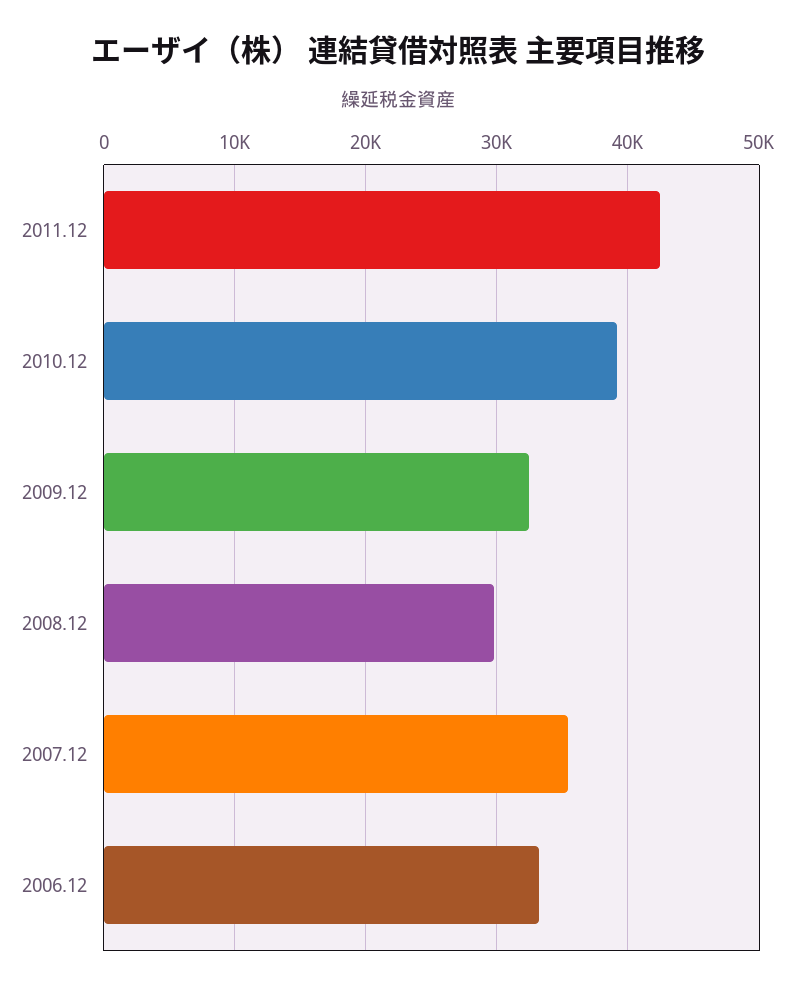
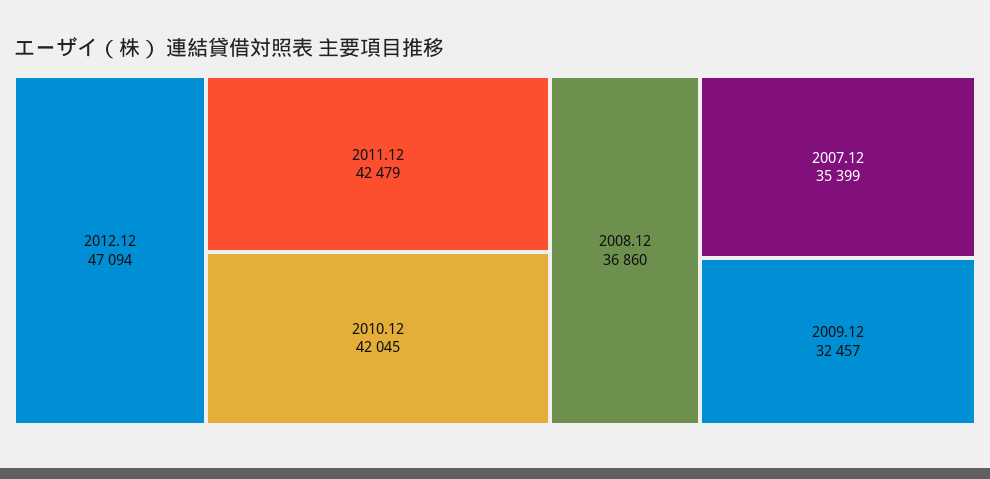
2010.12: 39000 -> 42045
2008.12: 30000 -> 36860
2006.12: 33000 -> none
2012.12: none -> 47094

